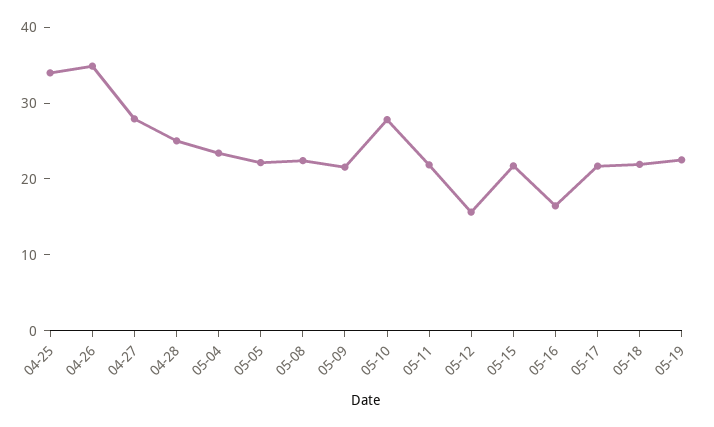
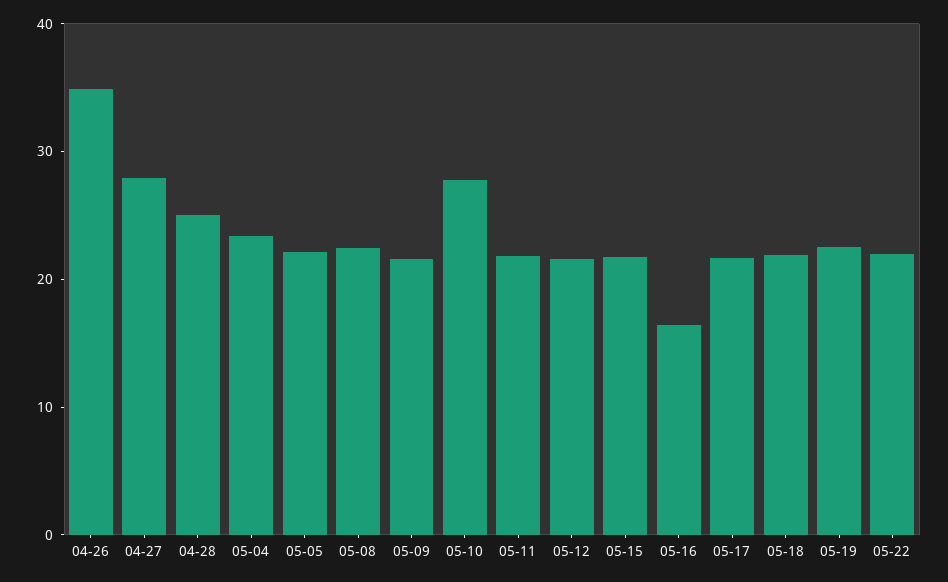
04-25: 34 -> none
05-12: 16 -> 22
05-22: none -> 22

